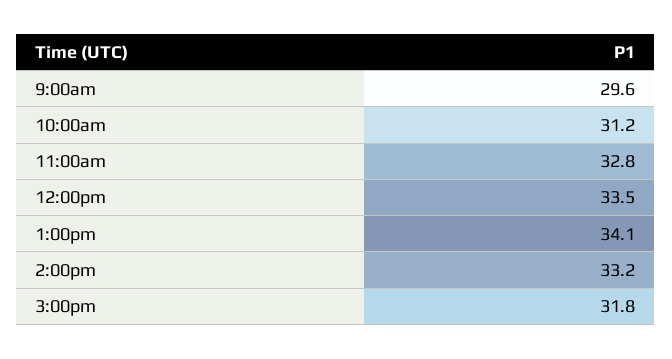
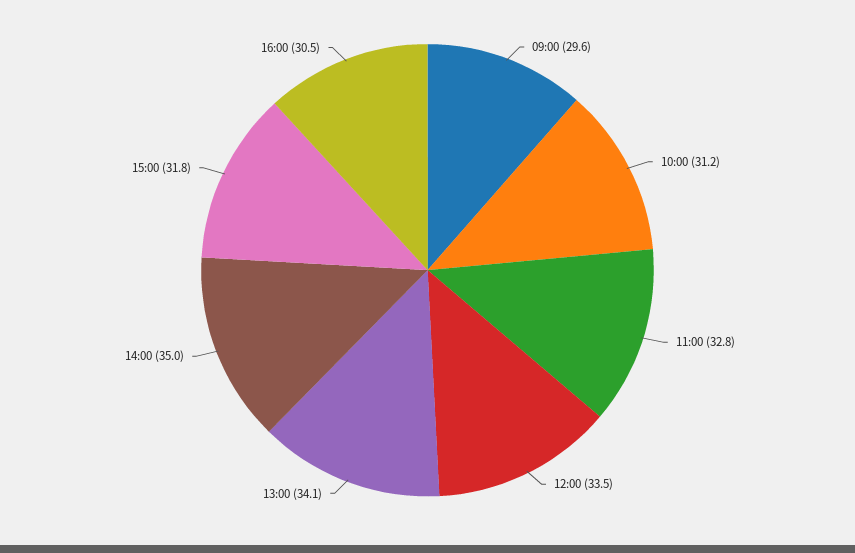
2:00pm: 33.2 -> 35
16:00: none -> 30.5

